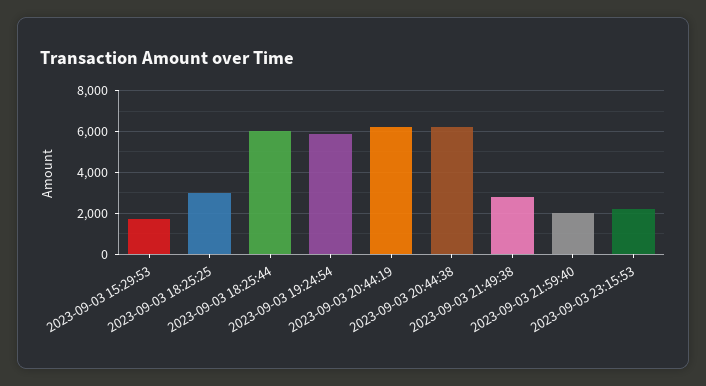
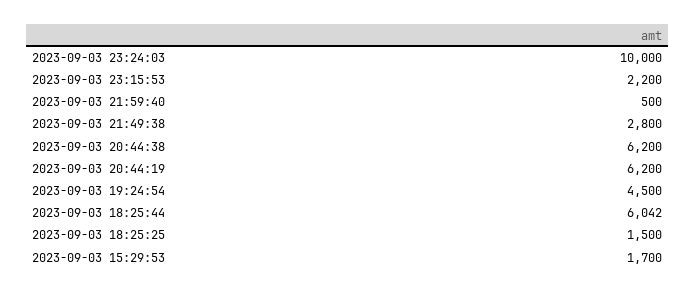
2023-09-03 18:25:25: 3000 -> 1500
2023-09-03 19:24:54: 6000 -> 4500
2023-09-03 21:59:40: 2000 -> 500
2023-09-03 23:24:03: none -> 10000

